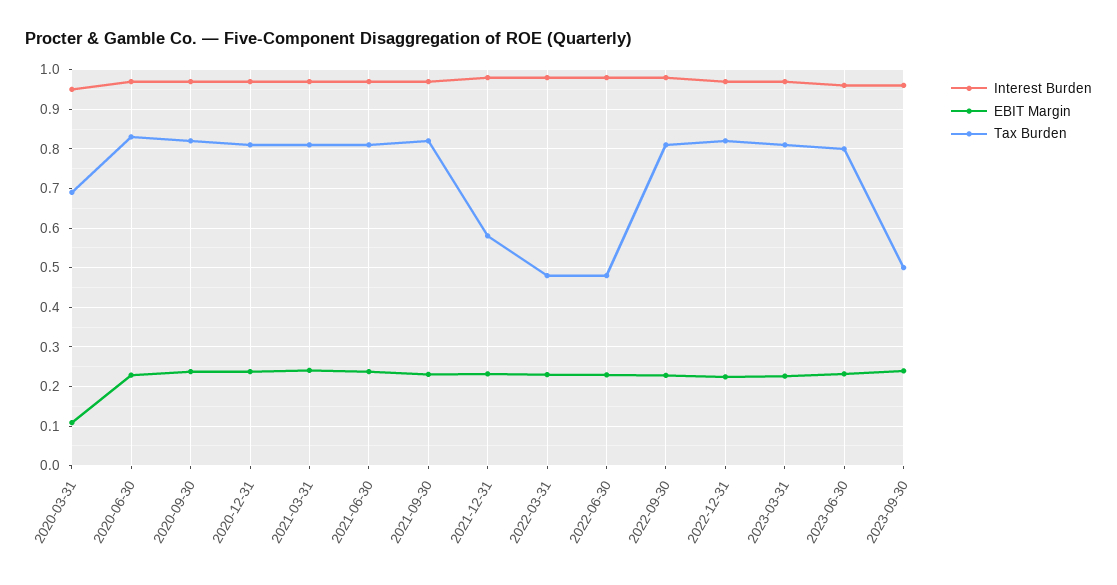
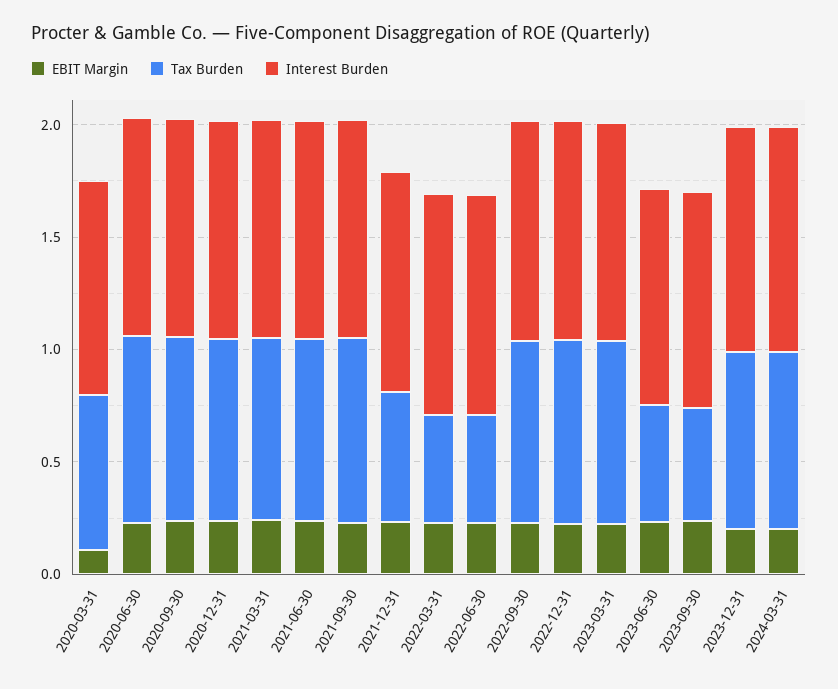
Tax Burden, 2023-06-30: 0.8 -> 0.5
EBIT Margin, 2023-12-31: none -> 0.2
Tax Burden, 2023-12-31: none -> 0.8
Interest Burden, 2023-12-31: none -> 1
EBIT Margin, 2024-03-31: none -> 0.2
Tax Burden, 2024-03-31: none -> 0.8
Interest Burden, 2024-03-31: none -> 1

